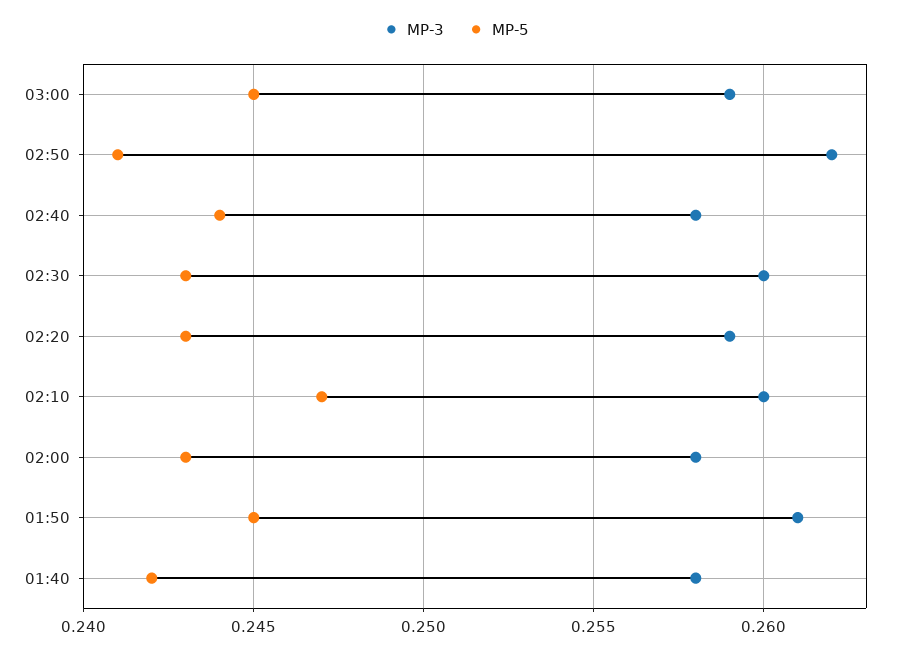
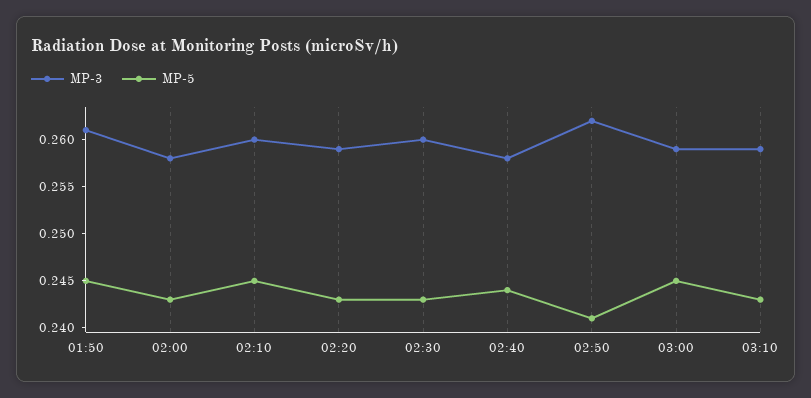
MP-5, 02:10: 0.247 -> 0.245
MP-3, 01:40: 0.258 -> none
MP-5, 01:40: 0.242 -> none
MP-3, 03:10: none -> 0.259
MP-5, 03:10: none -> 0.243

